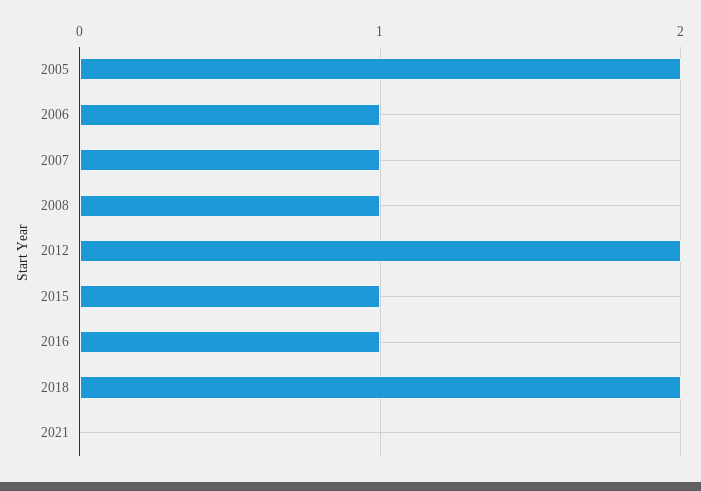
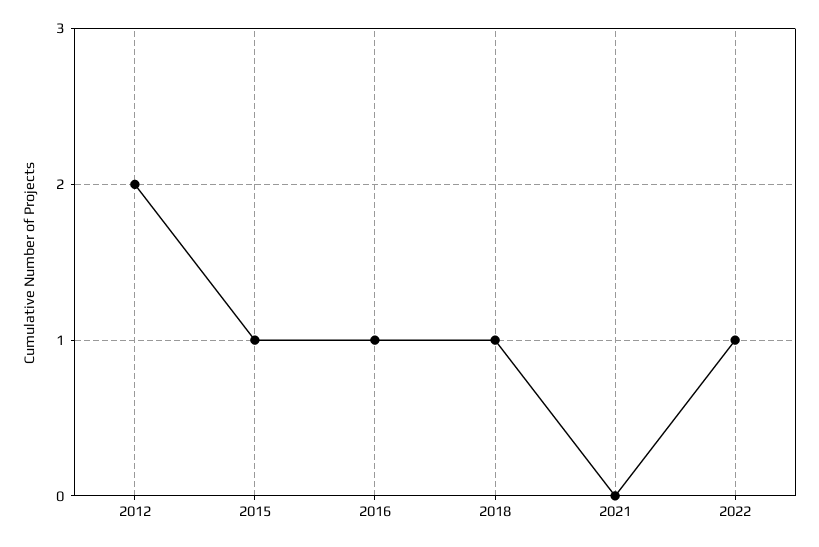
2005: 2 -> none
2006: 1 -> none
2007: 1 -> none
2008: 1 -> none
2018: 2 -> 1
2022: none -> 1

